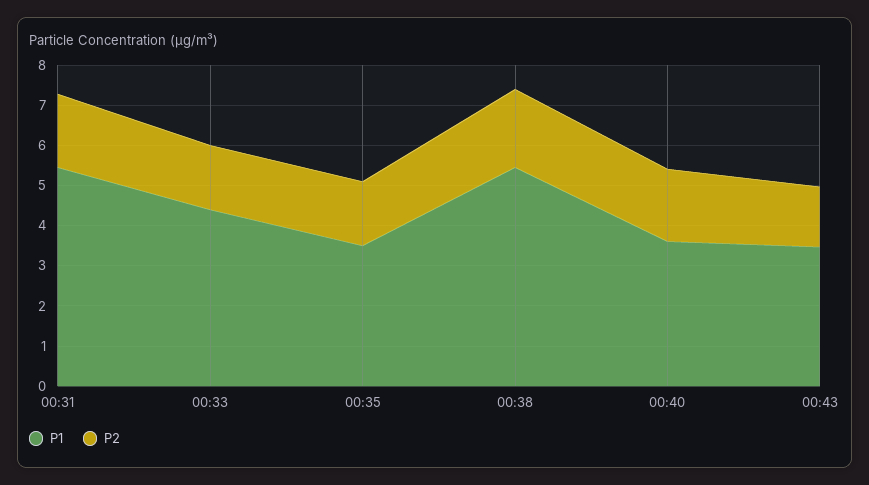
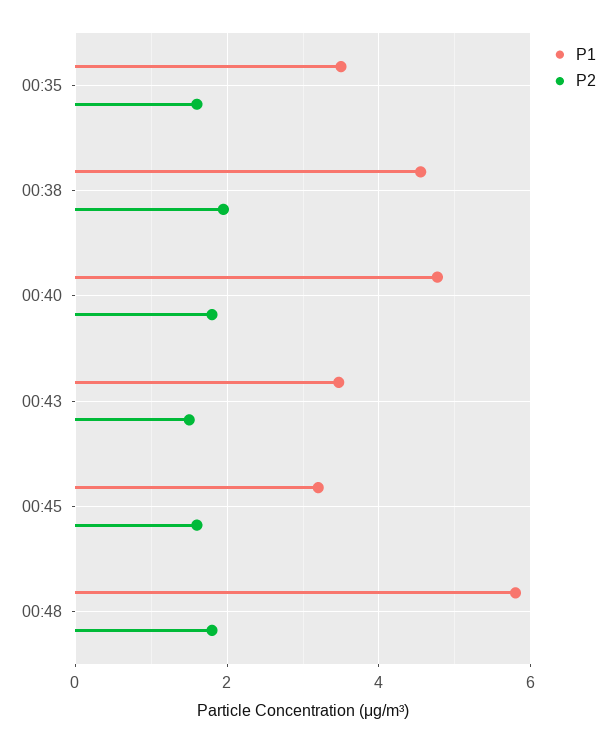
P1, 00:31: 5.4 -> none
P2, 00:31: 1.8 -> none
P1, 00:33: 4.4 -> none
P2, 00:33: 1.6 -> none
P1, 00:38: 5.4 -> 4.6
P1, 00:40: 3.6 -> 4.8
P1, 00:45: none -> 3.2
P2, 00:45: none -> 1.6
P1, 00:48: none -> 5.8
P2, 00:48: none -> 1.8

